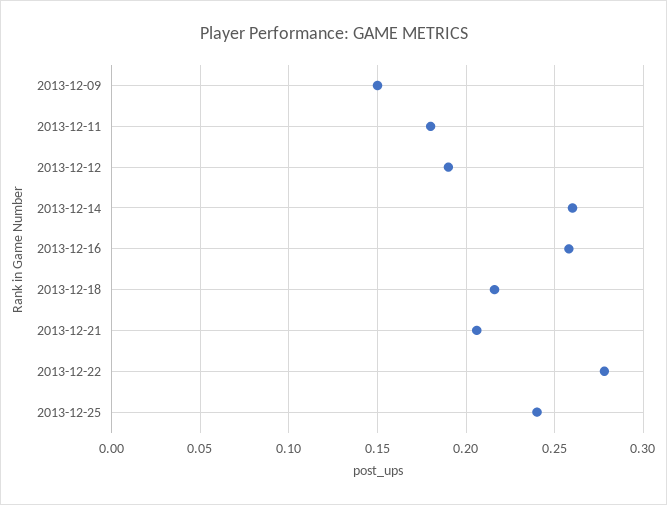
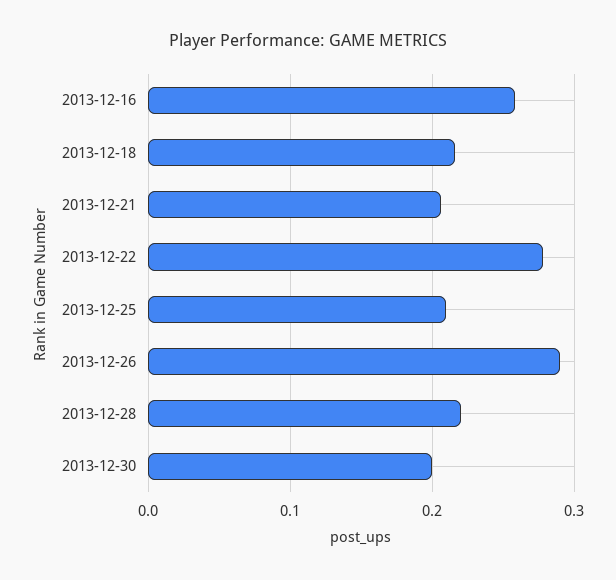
2013-12-09: 0.15 -> none
2013-12-11: 0.18 -> none
2013-12-12: 0.19 -> none
2013-12-14: 0.26 -> none
2013-12-25: 0.24 -> 0.21
2013-12-26: none -> 0.29
2013-12-28: none -> 0.22
2013-12-30: none -> 0.2

